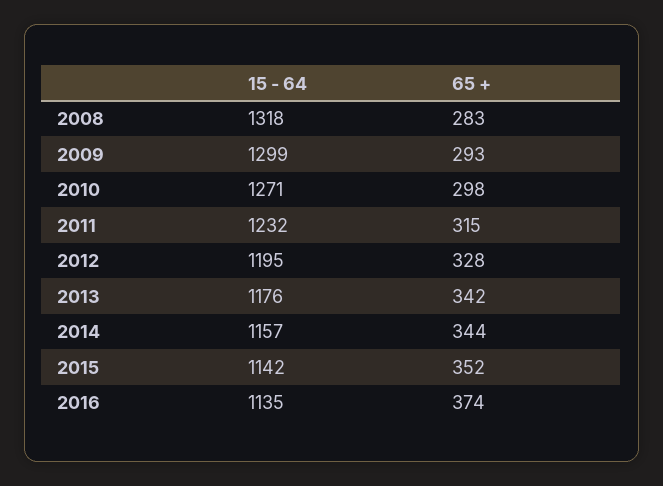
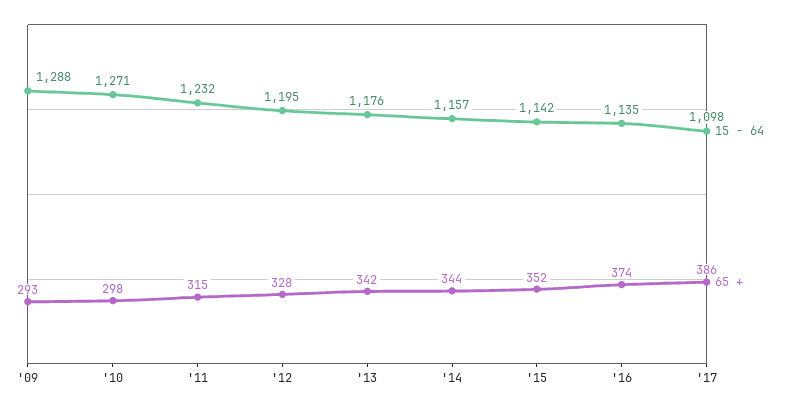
15 - 64, 2008: 1318 -> none
65 +, 2008: 283 -> none
15 - 64, 2009: 1299 -> 1288
15 - 64, '17: none -> 1098
65 +, '17: none -> 386

